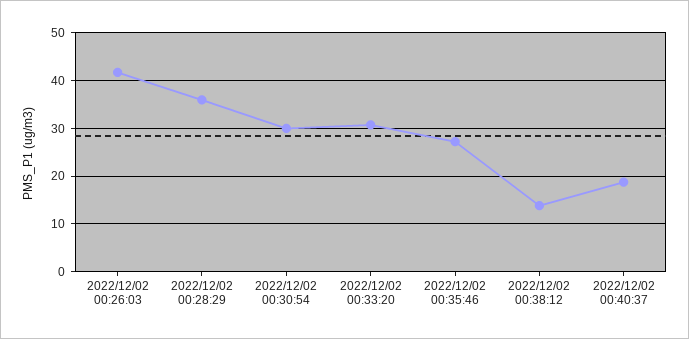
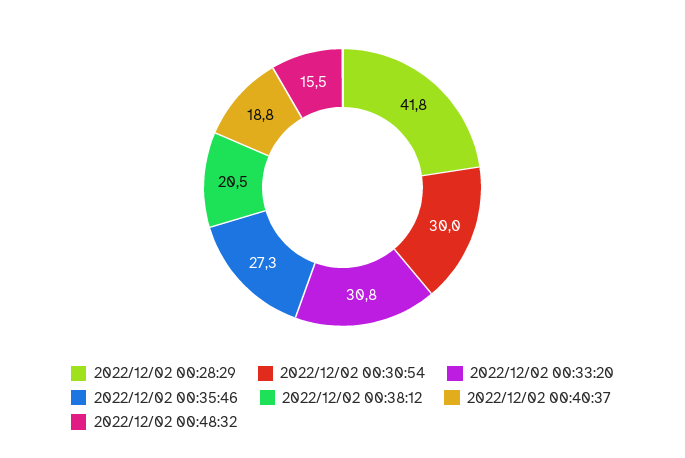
2022/12/02 00:26:03: 42 -> none
2022/12/02 00:28:29: 36 -> 41.8
2022/12/02 00:38:12: 14 -> 20.5
2022/12/02 00:48:32: none -> 15.5

